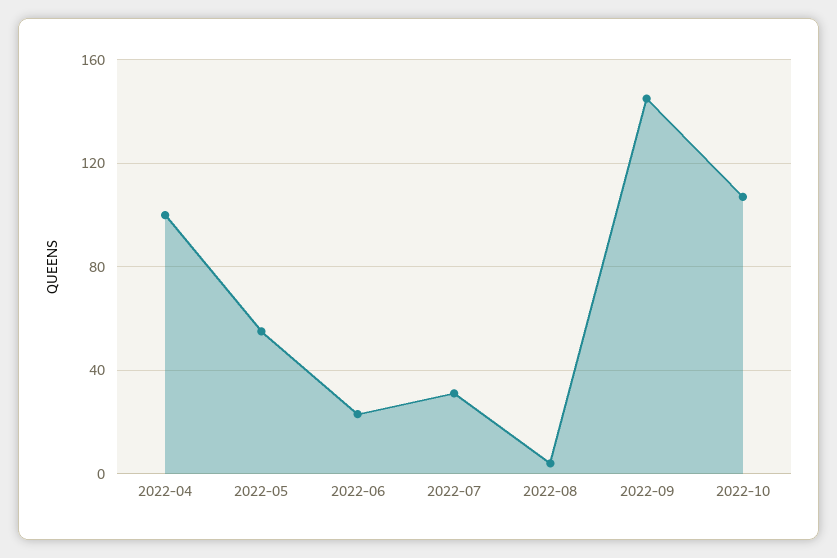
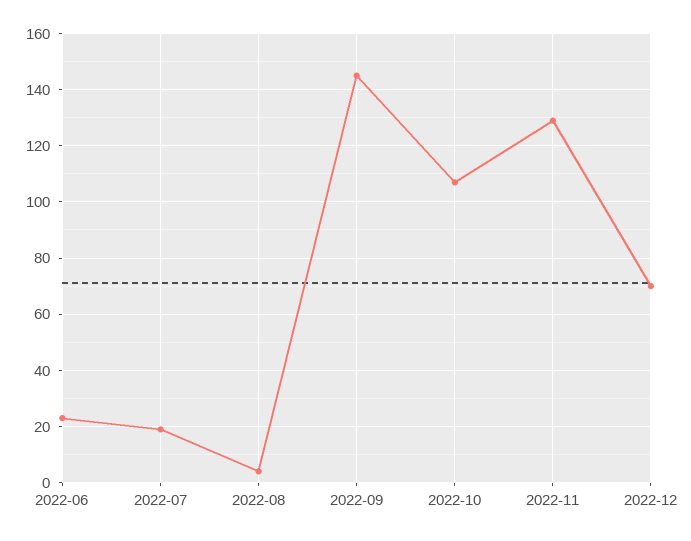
2022-04: 100 -> none
2022-05: 55 -> none
2022-07: 30 -> 20
2022-11: none -> 130
2022-12: none -> 70

